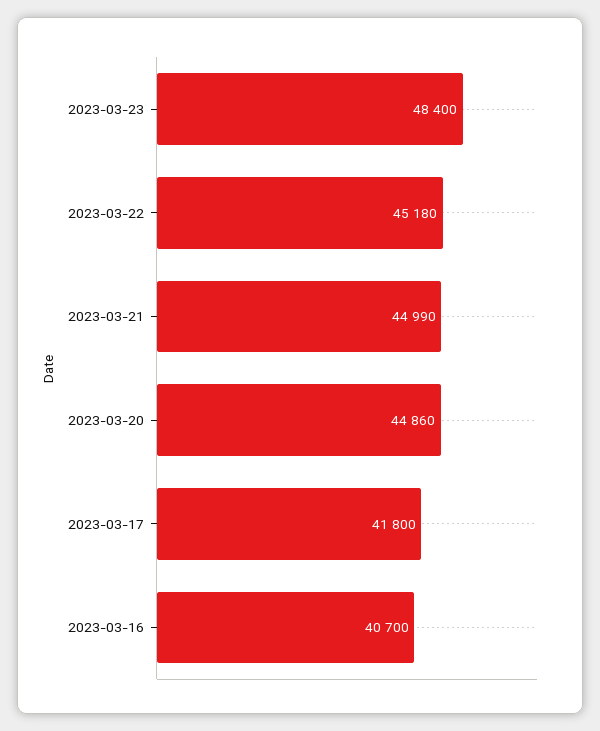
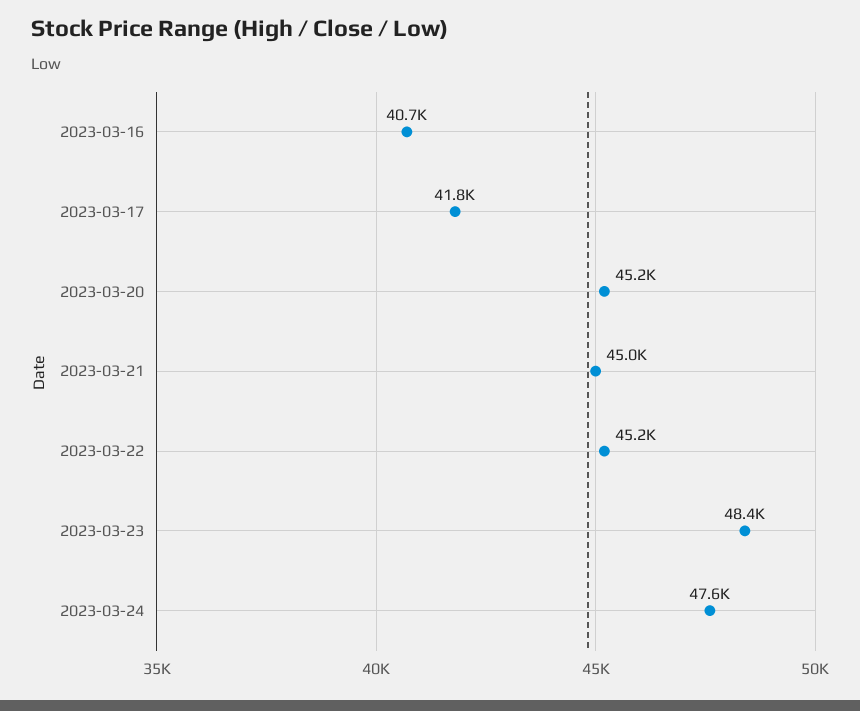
2023-03-20: 44860 -> 45200
2023-03-24: none -> 47600

